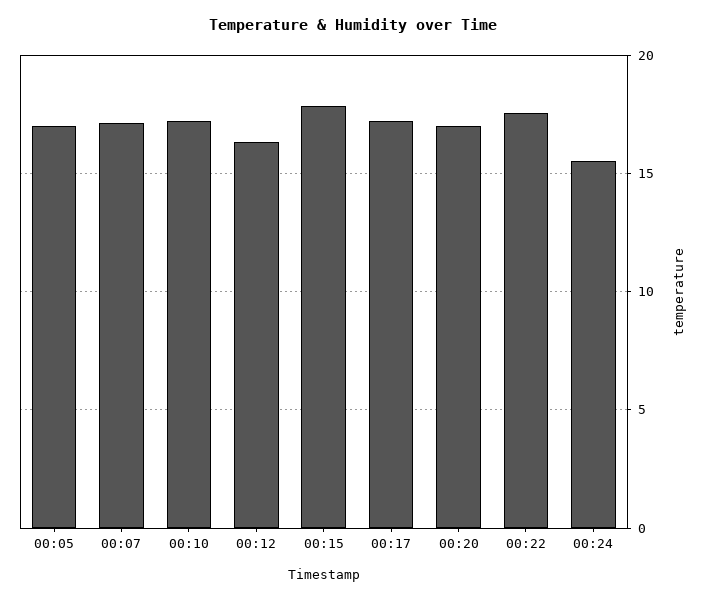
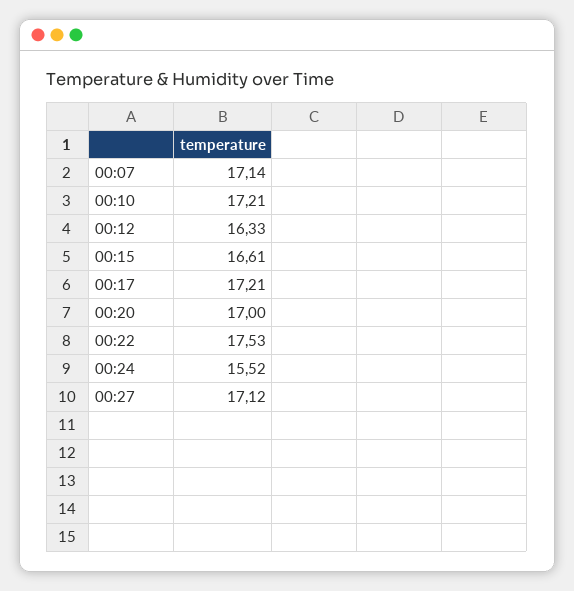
00:05: 17 -> none
00:15: 18 -> 16.61
00:27: none -> 17.12

